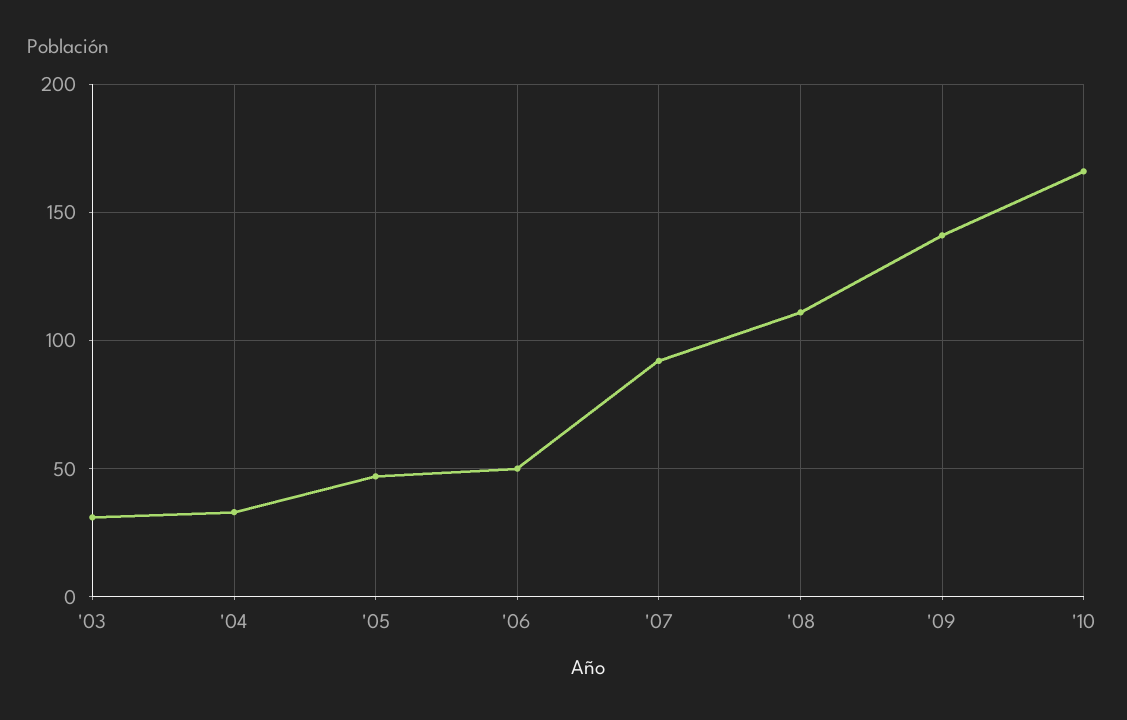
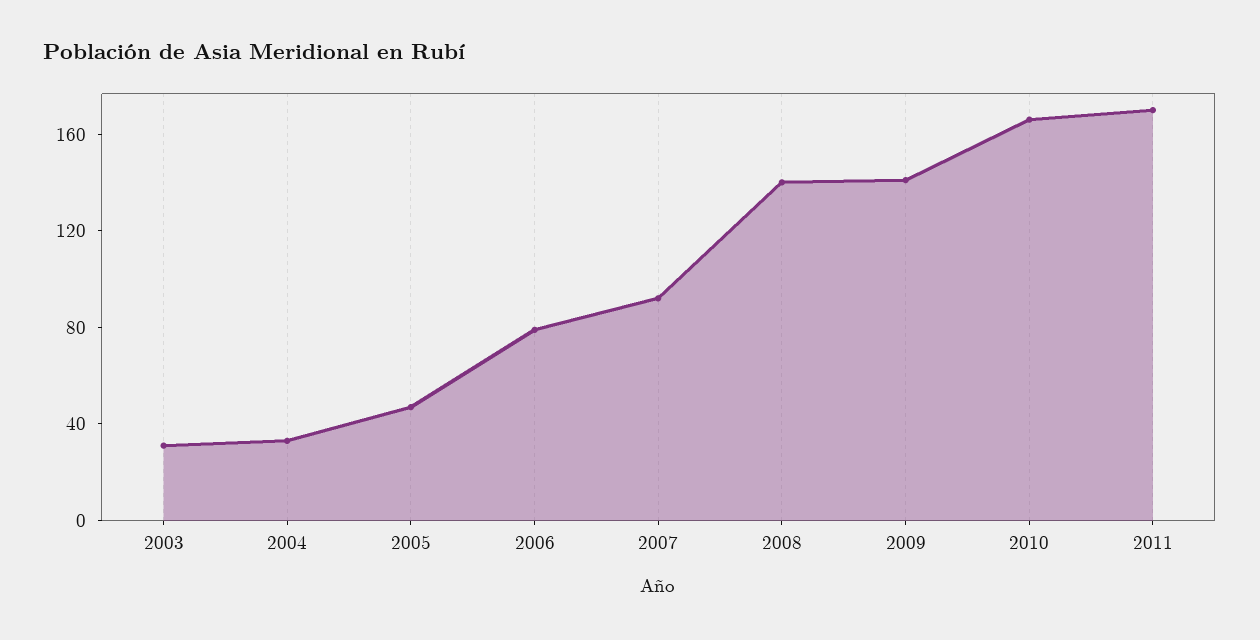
'06: 50 -> 80
'08: 110 -> 140
2011: none -> 170

